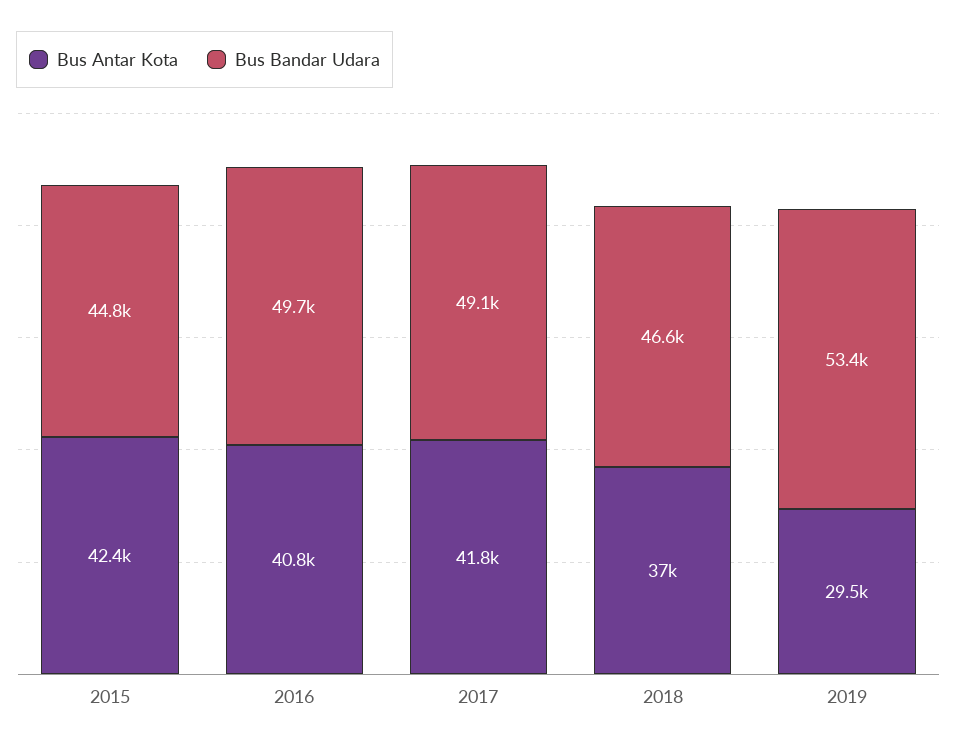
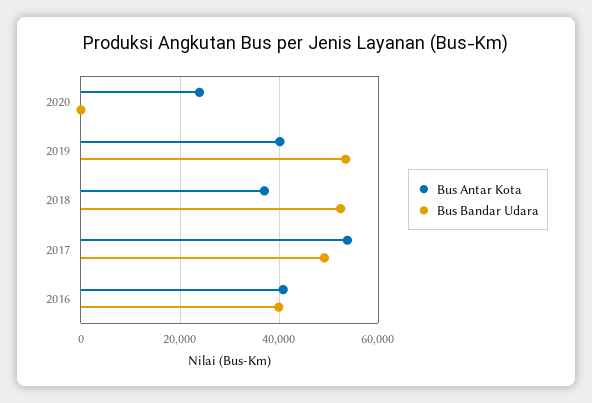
Bus Antar Kota, 2015: 42400 -> none
Bus Bandar Udara, 2015: 44800 -> none
Bus Bandar Udara, 2016: 49700 -> 40000
Bus Antar Kota, 2017: 41800 -> 54000
Bus Bandar Udara, 2018: 46600 -> 52000
Bus Antar Kota, 2019: 29500 -> 40000
Bus Antar Kota, 2020: none -> 24000
Bus Bandar Udara, 2020: none -> 0

